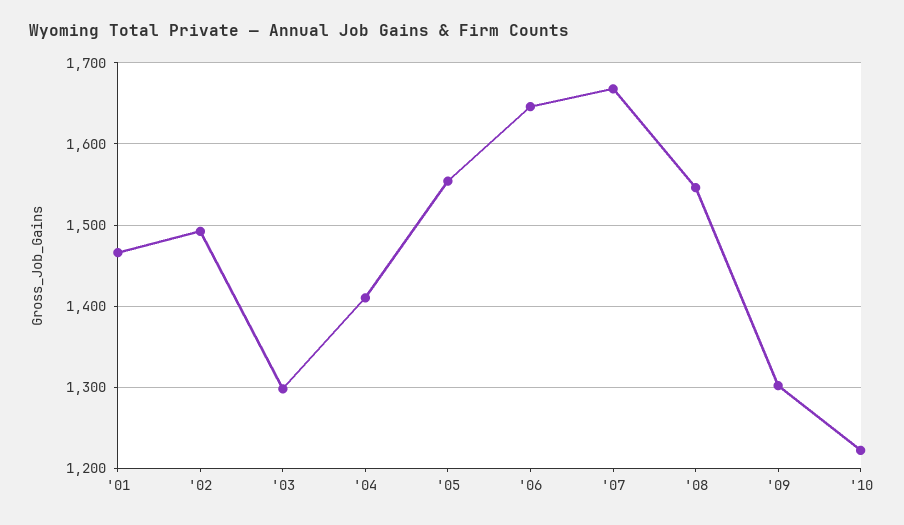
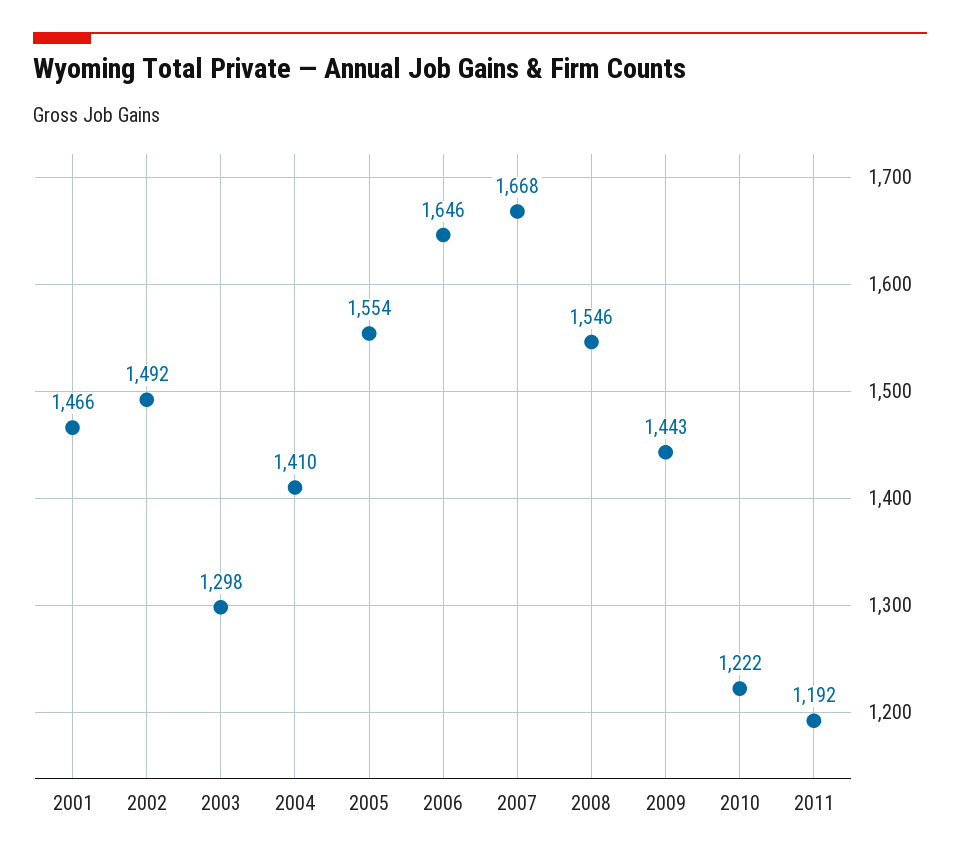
'09: 1300 -> 1443
2011: none -> 1192

